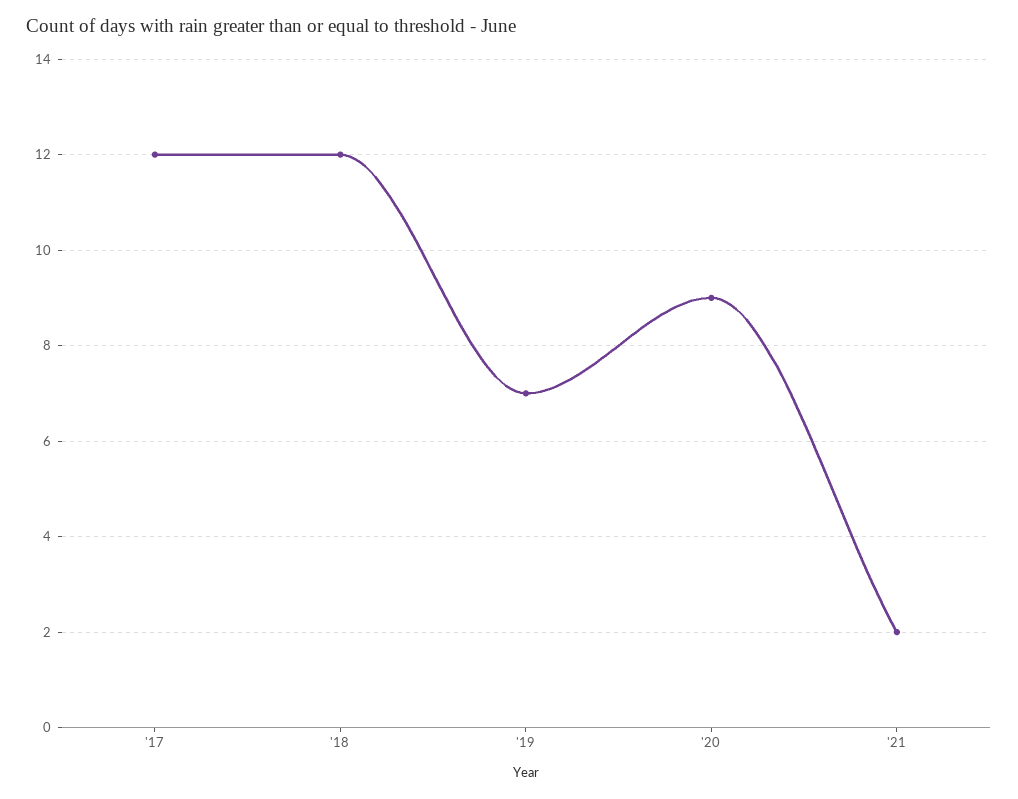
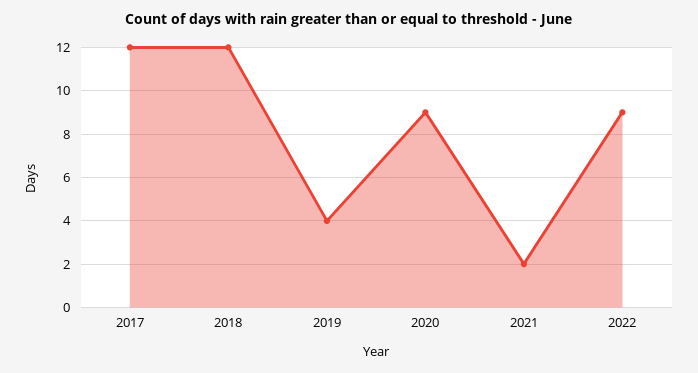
'19: 7 -> 4
2022: none -> 9

